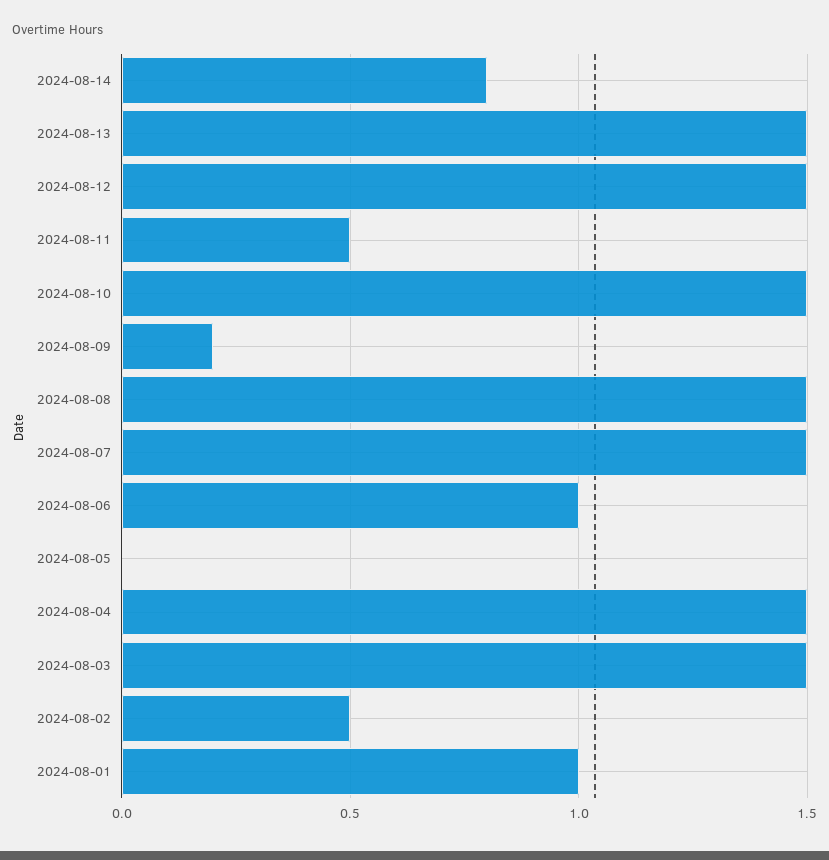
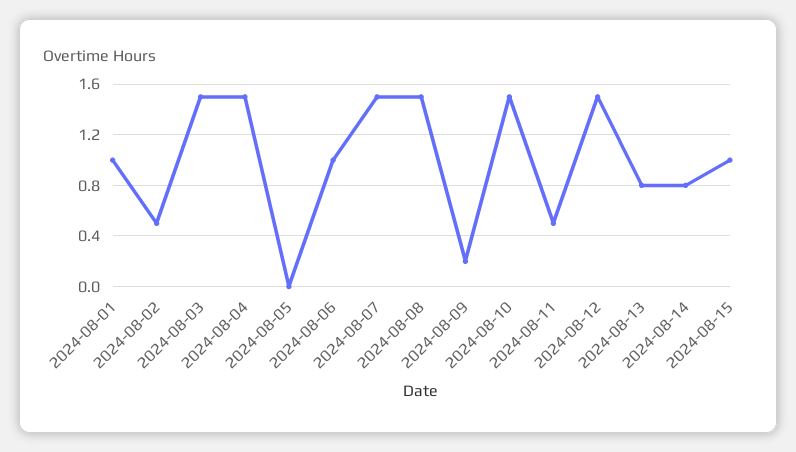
2024-08-13: 1.5 -> 0.8
2024-08-15: none -> 1

